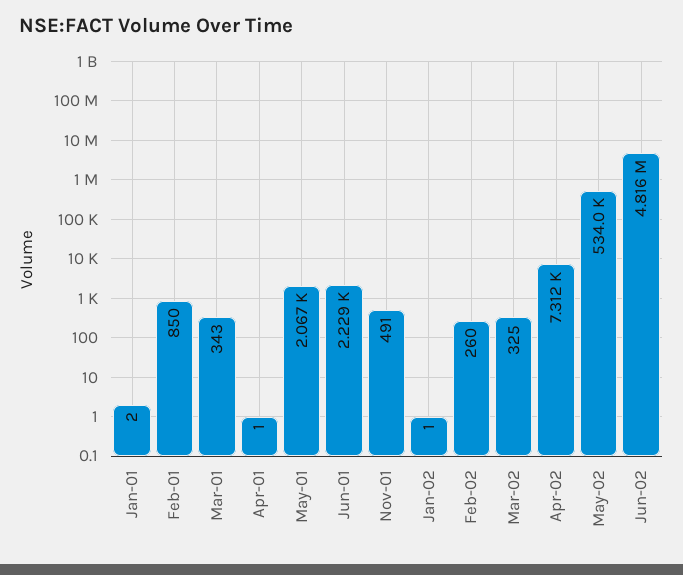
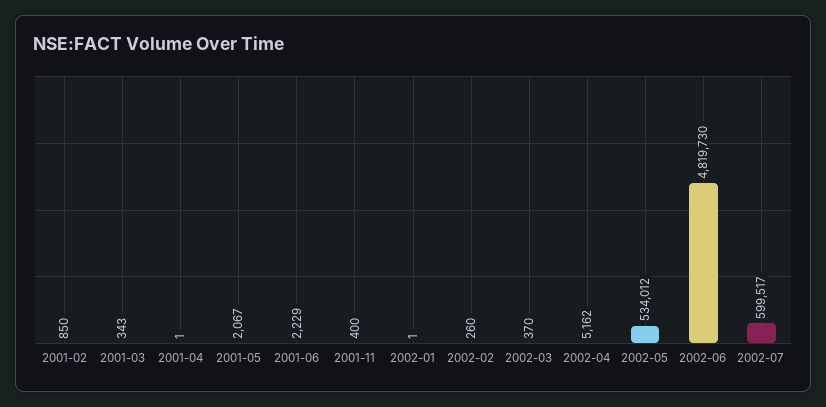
Jan-01: 2 -> none
Nov-01: 491 -> 400
Mar-02: 325 -> 370
Apr-02: 7312 -> 5162
Jun-02: 4816000 -> 4819730
2002-07: none -> 599517

